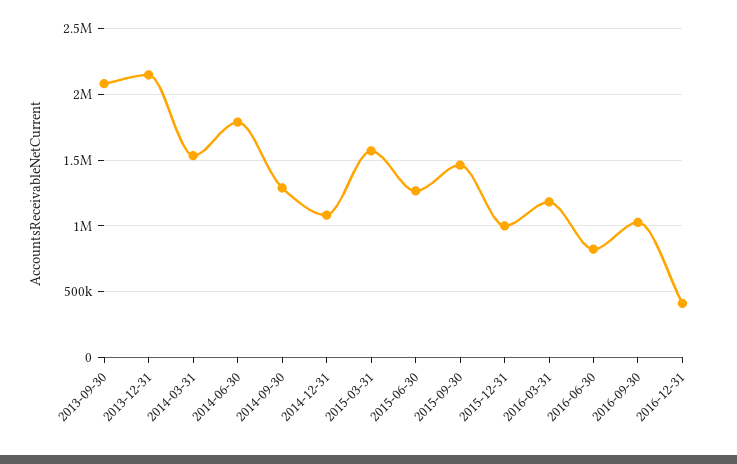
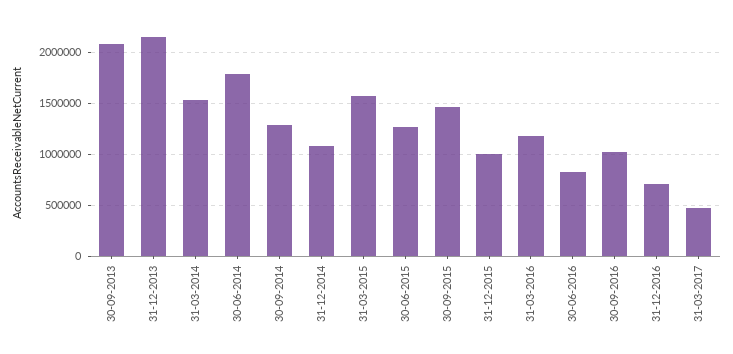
2016-12-31: 400000 -> 700000
31-03-2017: none -> 500000

